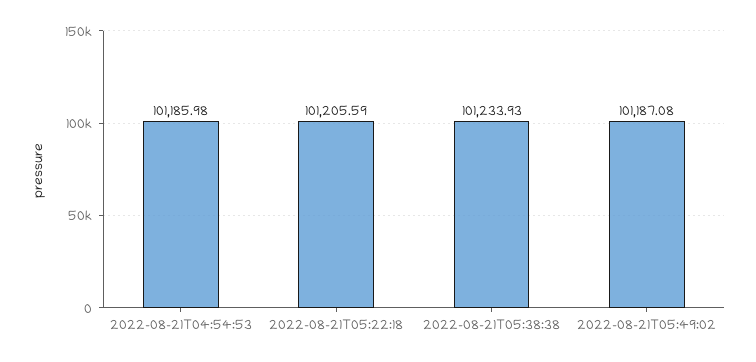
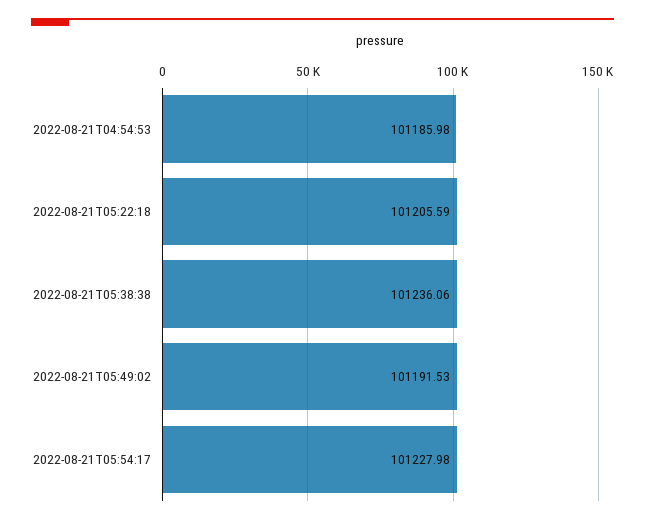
2022-08-21T05:38:38: 101233.93 -> 101236.06
2022-08-21T05:49:02: 101187.08 -> 101191.53
2022-08-21T05:54:17: none -> 101227.98

